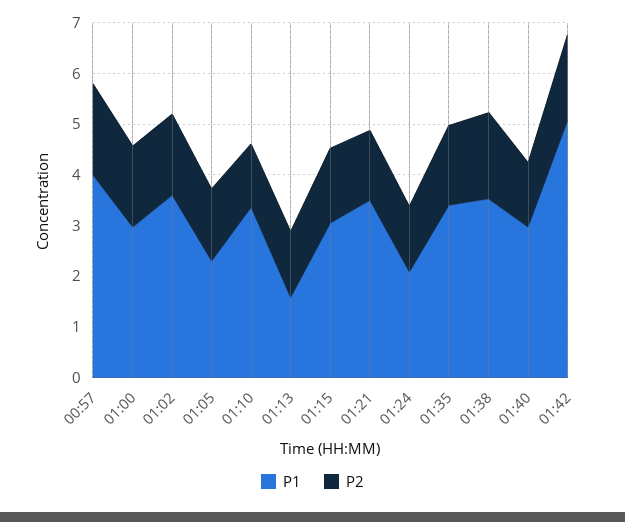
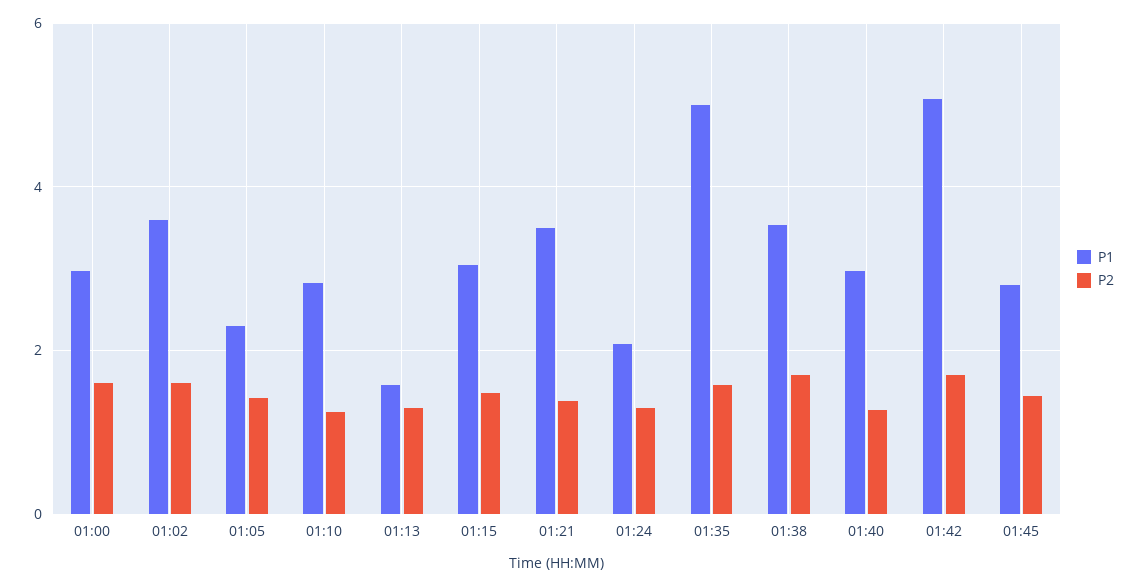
P1, 00:57: 4 -> none
P2, 00:57: 1.8 -> none
P1, 01:10: 3.4 -> 2.8
P1, 01:35: 3.4 -> 5
P1, 01:45: none -> 2.8
P2, 01:45: none -> 1.4

